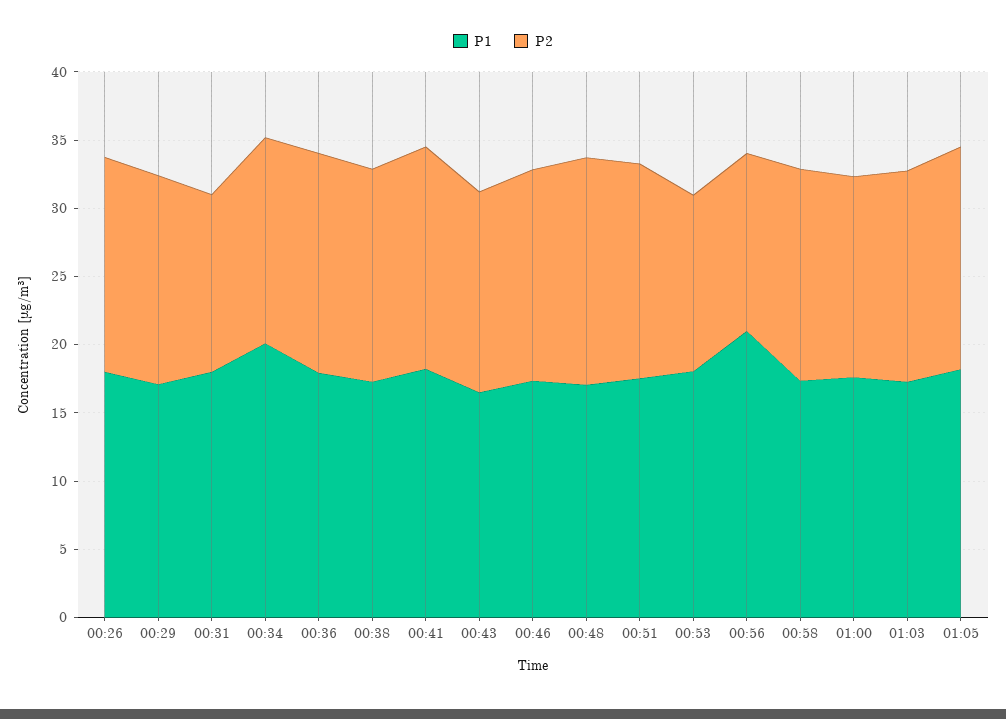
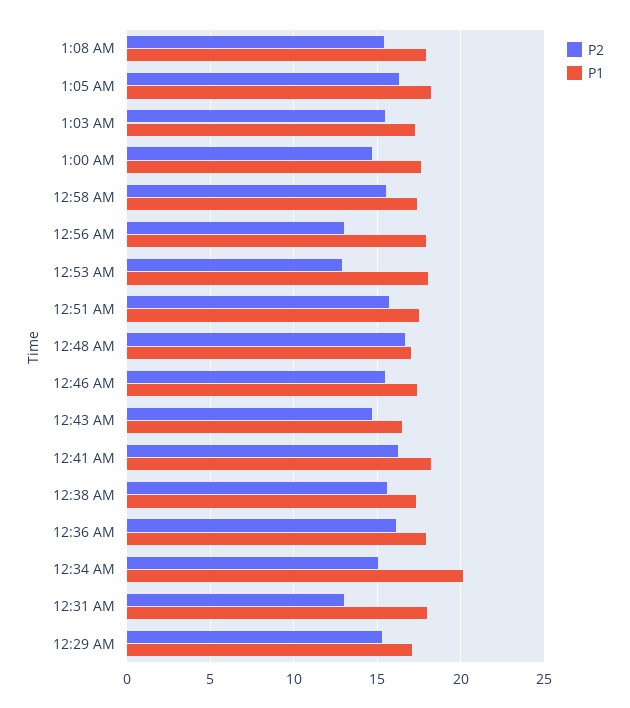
P1, 00:26: 18 -> none
P2, 00:26: 16 -> none
P1, 00:56: 21 -> 18
P2, 1:08 AM: none -> 15.5
P1, 1:08 AM: none -> 18

